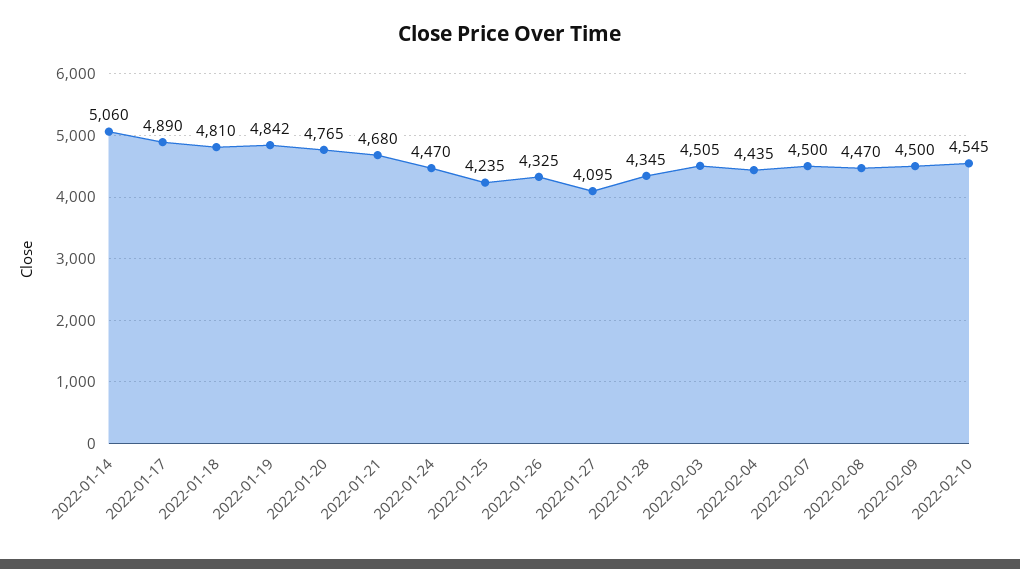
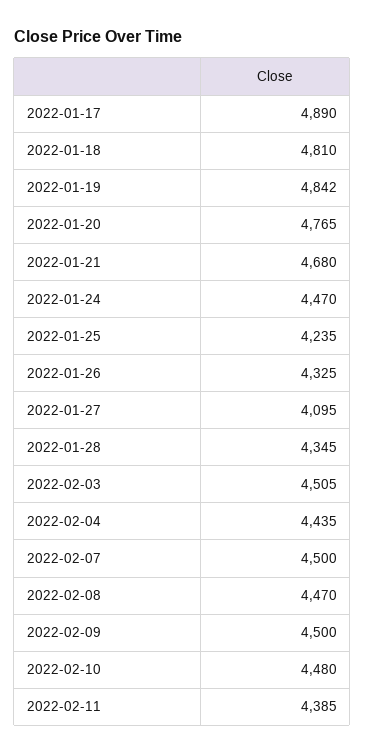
2022-01-14: 5060 -> none
2022-02-10: 4545 -> 4480
2022-02-11: none -> 4385

